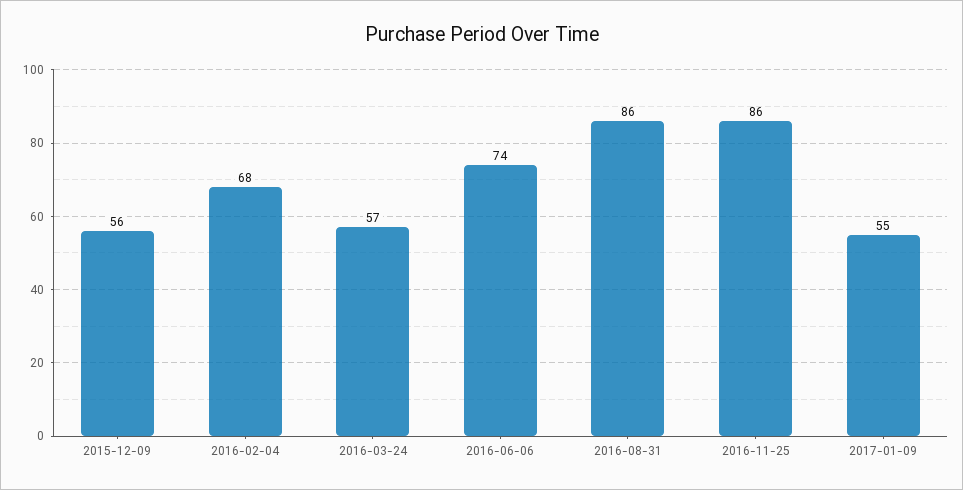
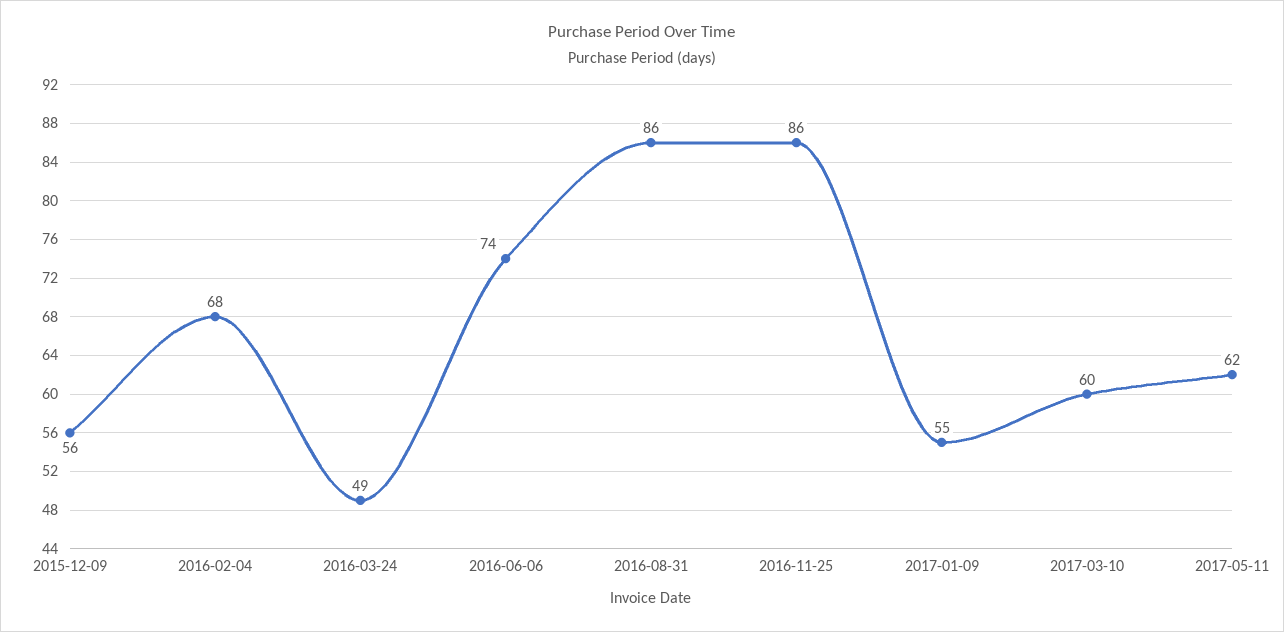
2016-03-24: 57 -> 49
2017-03-10: none -> 60
2017-05-11: none -> 62

